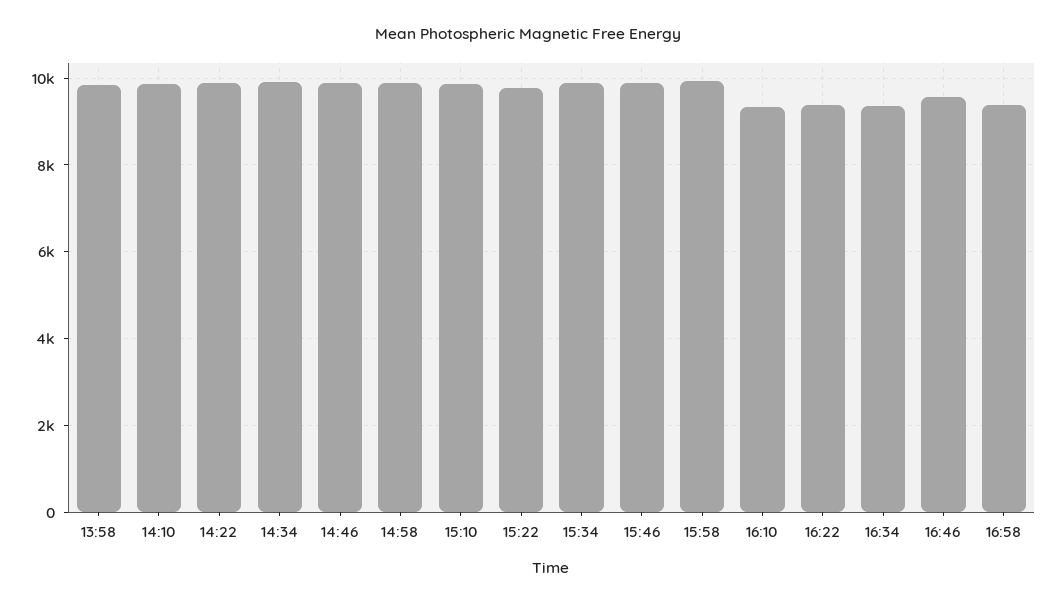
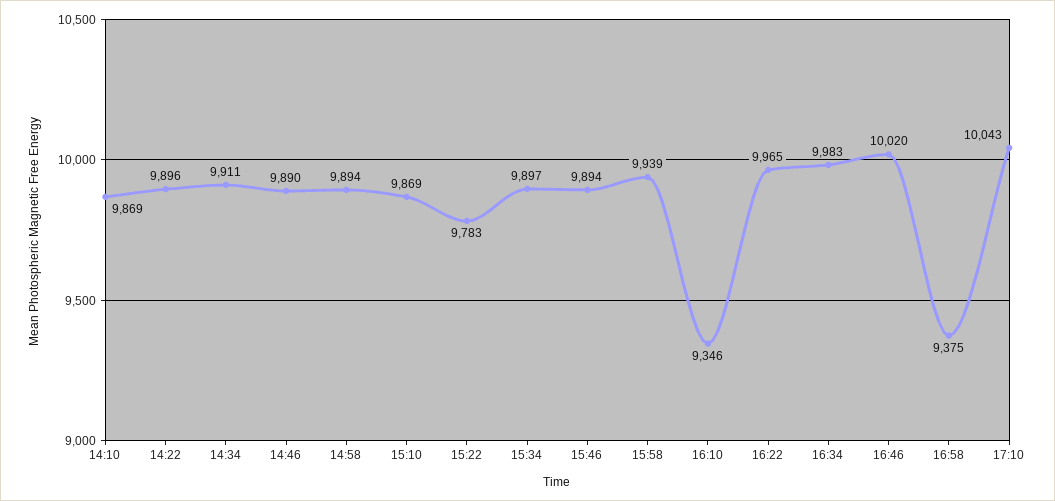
13:58: 9800 -> none
16:22: 9400 -> 9965
16:34: 9400 -> 9983
16:46: 9600 -> 10020
17:10: none -> 10043

